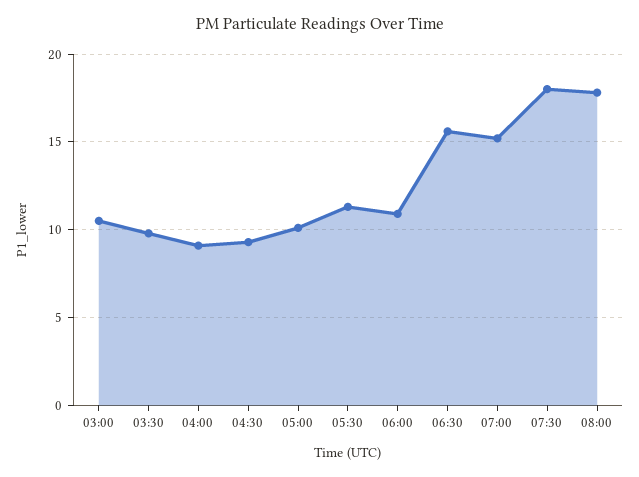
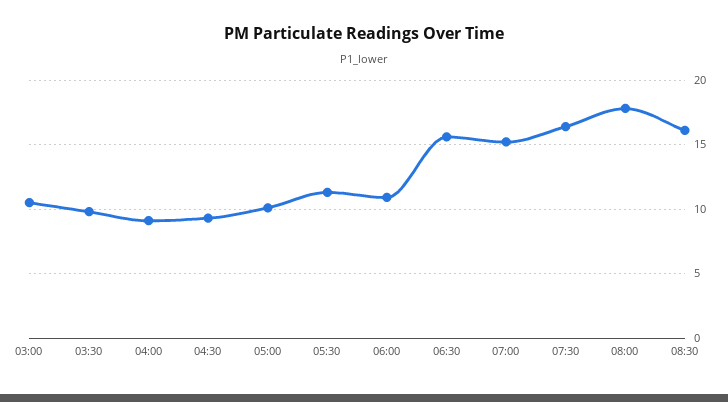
07:30: 18 -> 16.5
08:30: none -> 16

